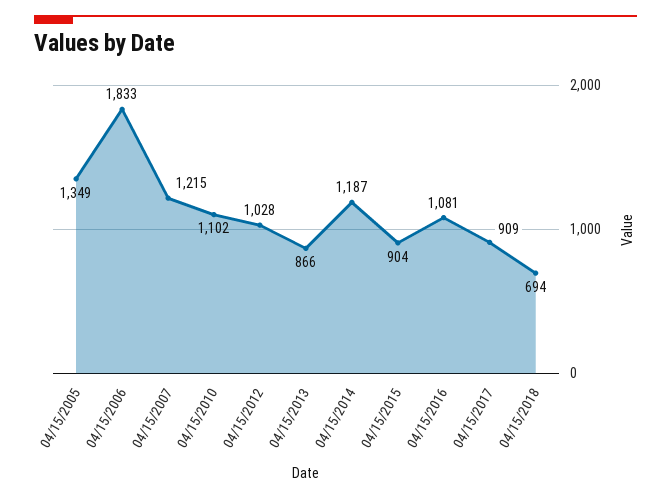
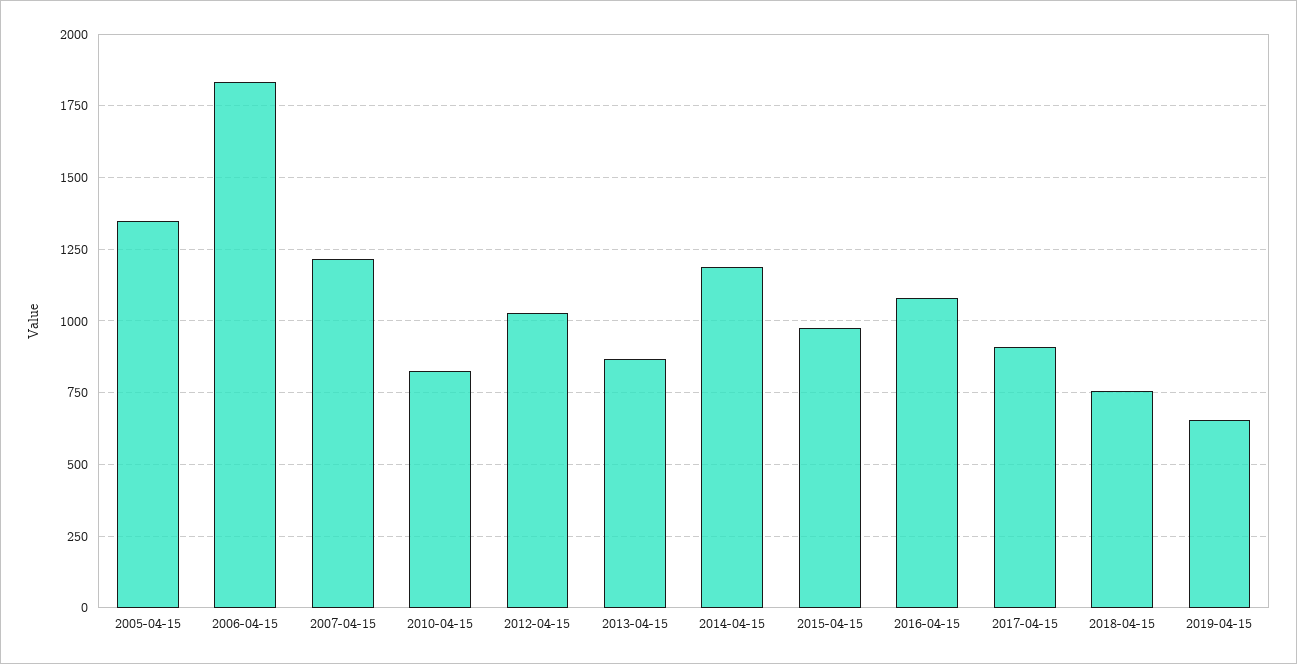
04/15/2010: 1102 -> 825
04/15/2015: 904 -> 975
04/15/2018: 694 -> 750
2019-04-15: none -> 650

